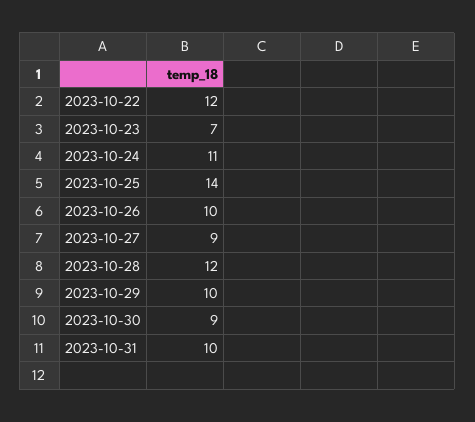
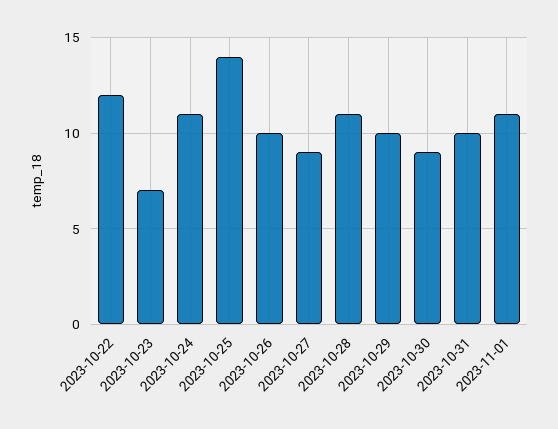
2023-10-28: 12 -> 11
2023-11-01: none -> 11

